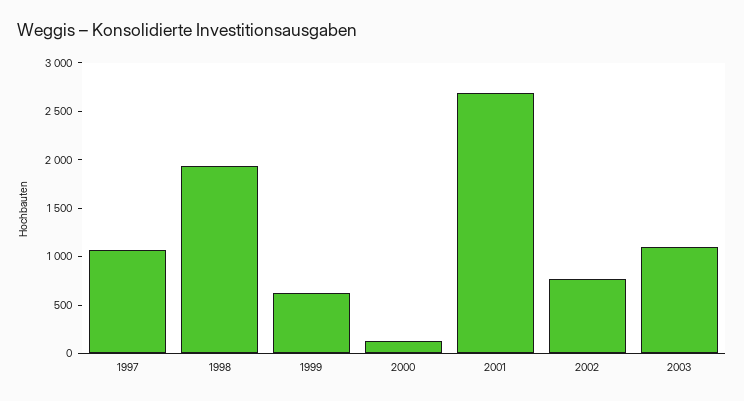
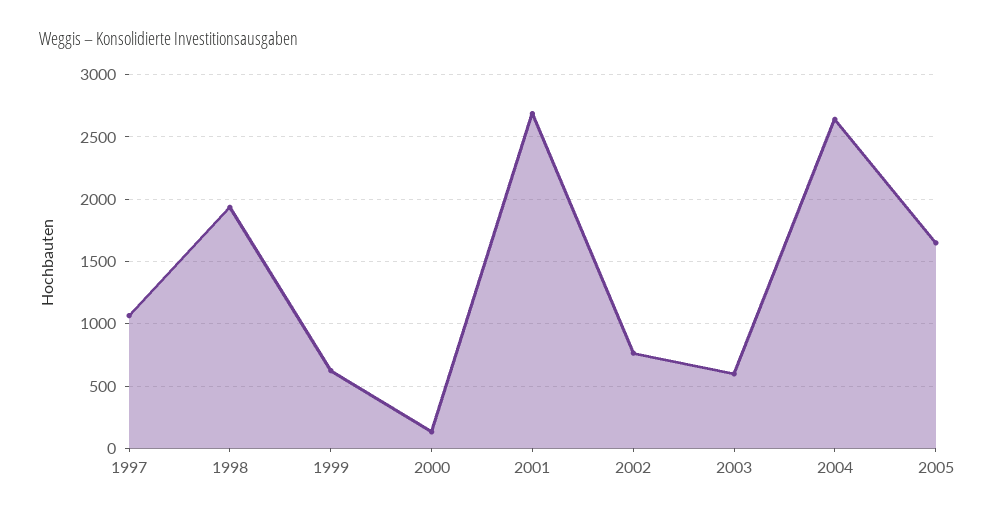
2003: 1100 -> 600
2004: none -> 2650
2005: none -> 1650

